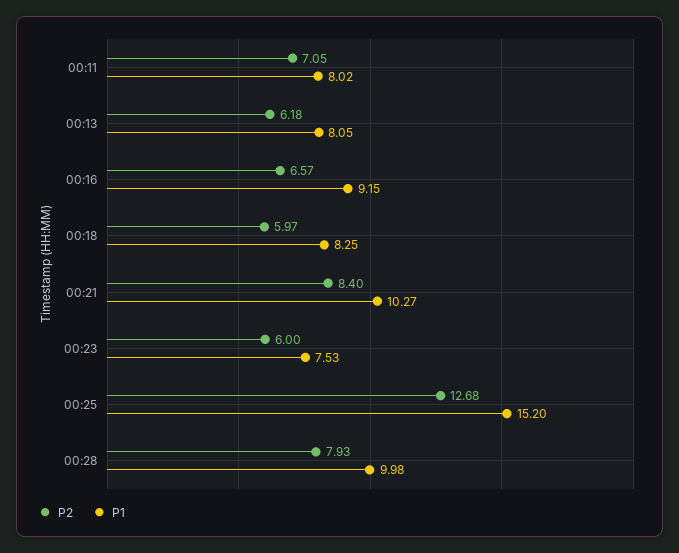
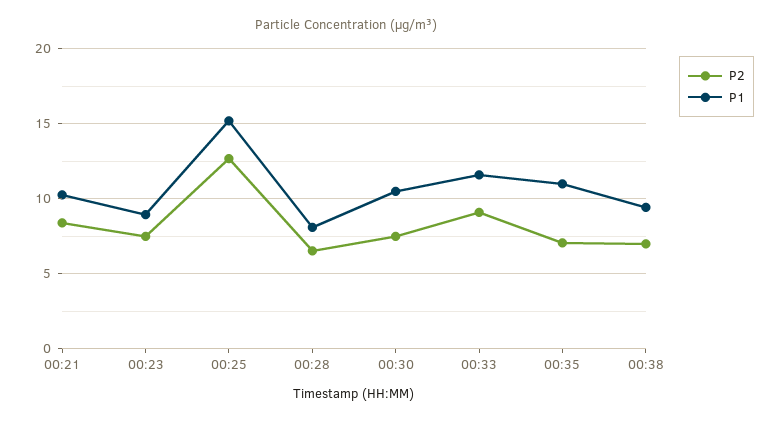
P2, 00:11: 7.05 -> none
P1, 00:11: 8.02 -> none
P2, 00:13: 6.18 -> none
P1, 00:13: 8.05 -> none
P2, 00:16: 6.57 -> none
P1, 00:16: 9.15 -> none
P2, 00:18: 5.97 -> none
P1, 00:18: 8.25 -> none
P2, 00:23: 6 -> 7.5
P1, 00:23: 7.53 -> 9
P2, 00:28: 7.93 -> 6.5
P1, 00:28: 9.98 -> 8
P2, 00:30: none -> 7.5
P1, 00:30: none -> 10.5
P2, 00:33: none -> 9
P1, 00:33: none -> 11.5
P2, 00:35: none -> 7
P1, 00:35: none -> 11
P2, 00:38: none -> 7
P1, 00:38: none -> 9.5

